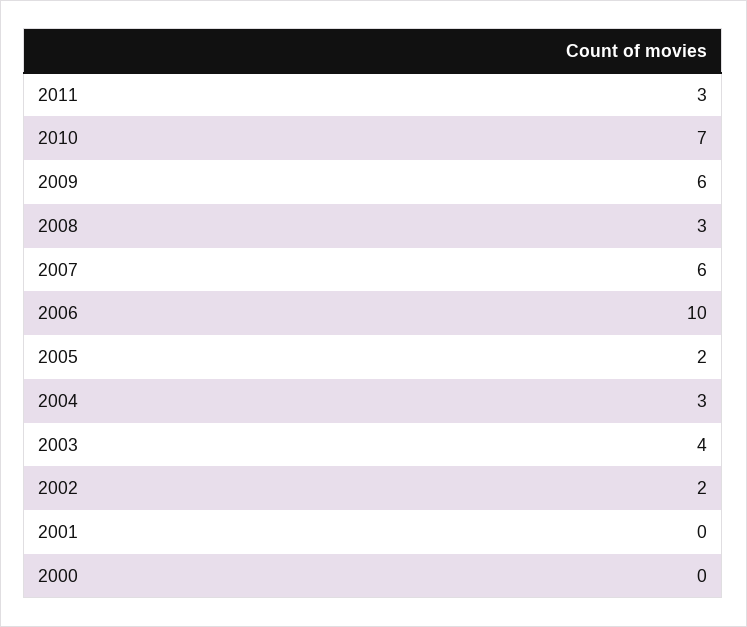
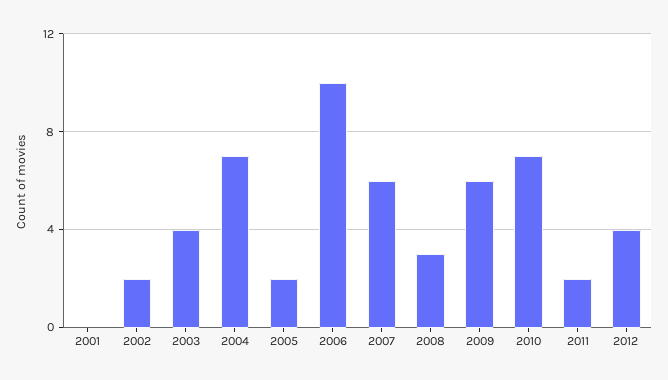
2011: 3 -> 2
2004: 3 -> 7
2000: 0 -> none
2012: none -> 4

